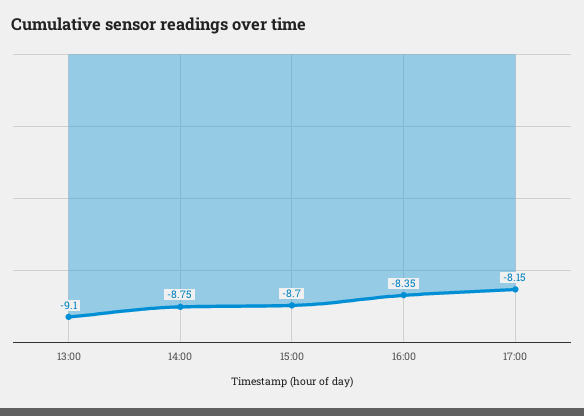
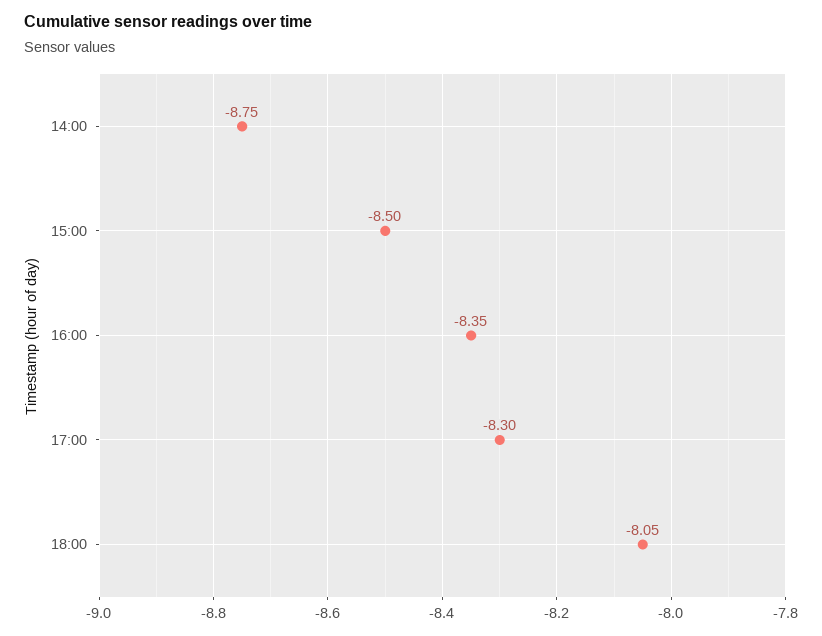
13:00: -9.1 -> none
15:00: -8.7 -> -8.5
17:00: -8.15 -> -8.3
18:00: none -> -8.05

